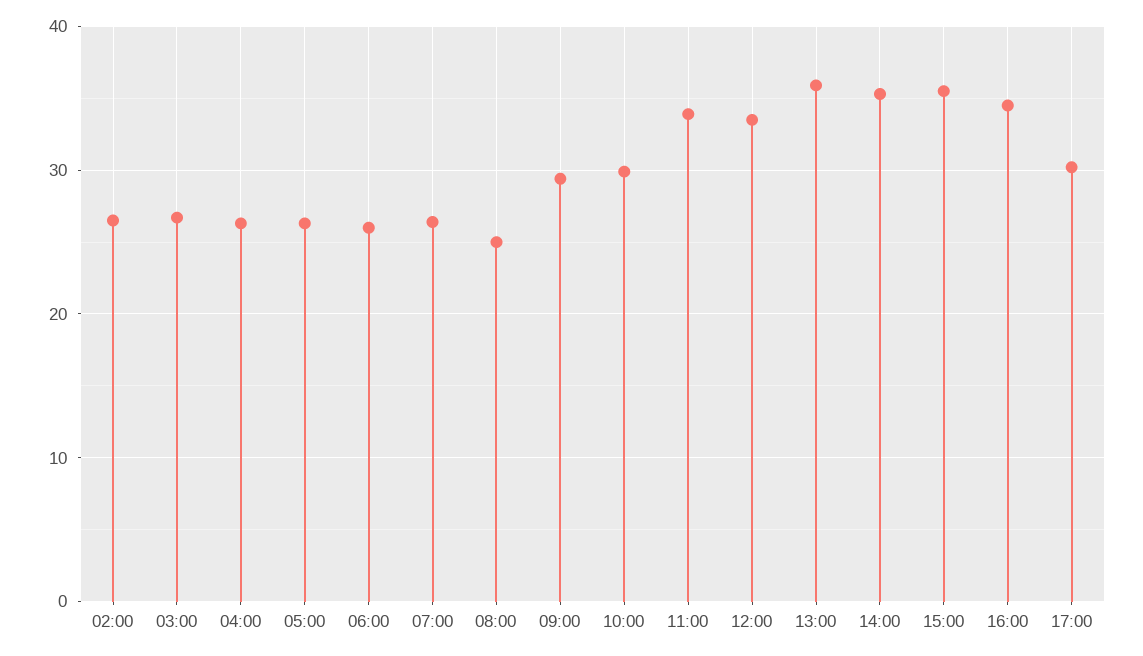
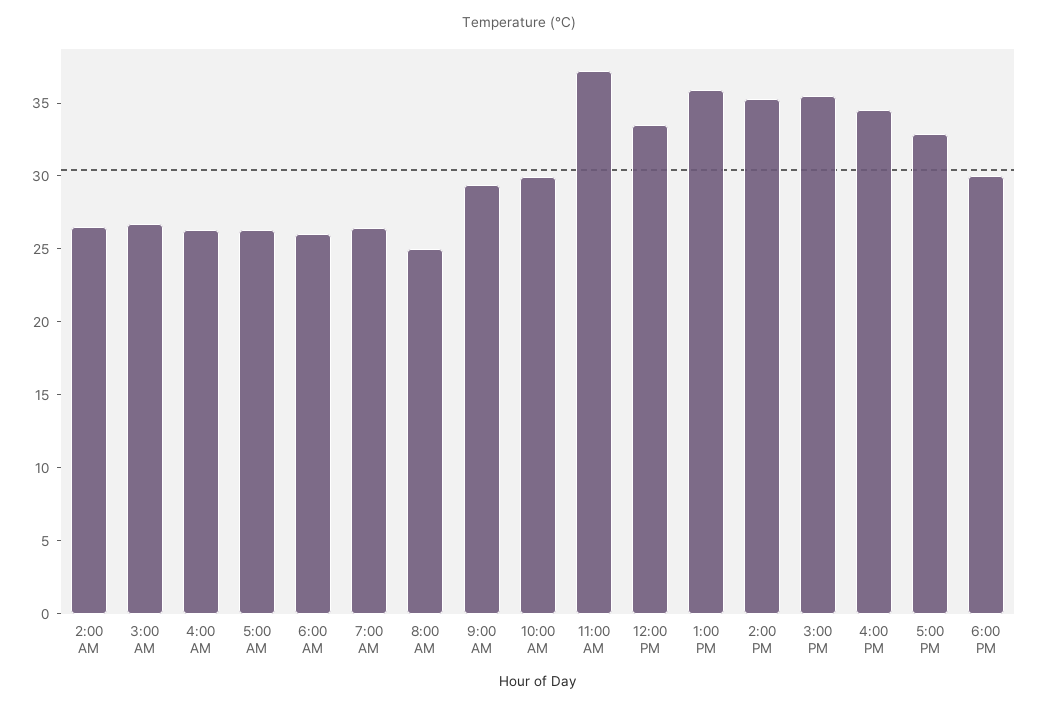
11:00: 34 -> 37
17:00: 30 -> 33
6:00 PM: none -> 30

